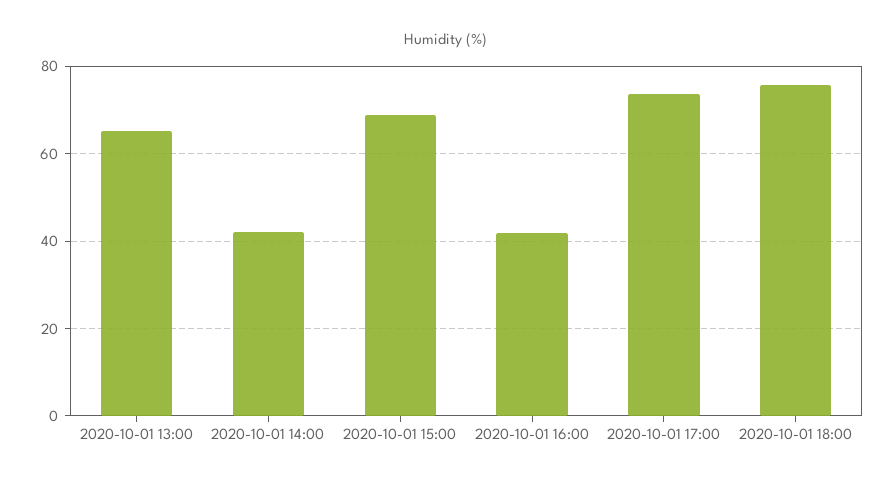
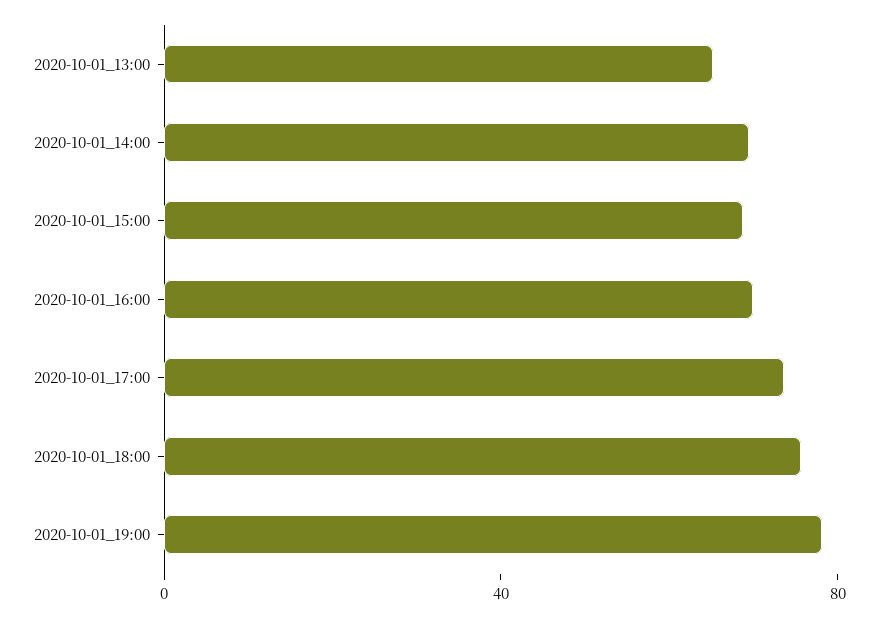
2020-10-01 14:00: 42 -> 70
2020-10-01 16:00: 42 -> 70
2020-10-01_19:00: none -> 80

